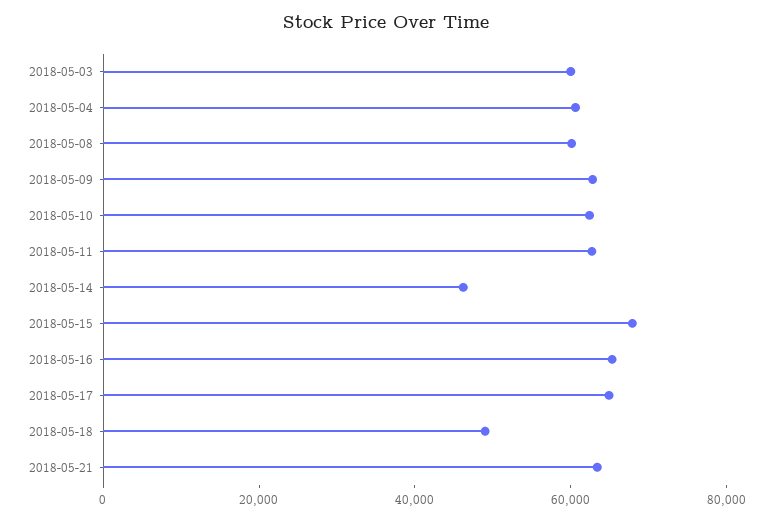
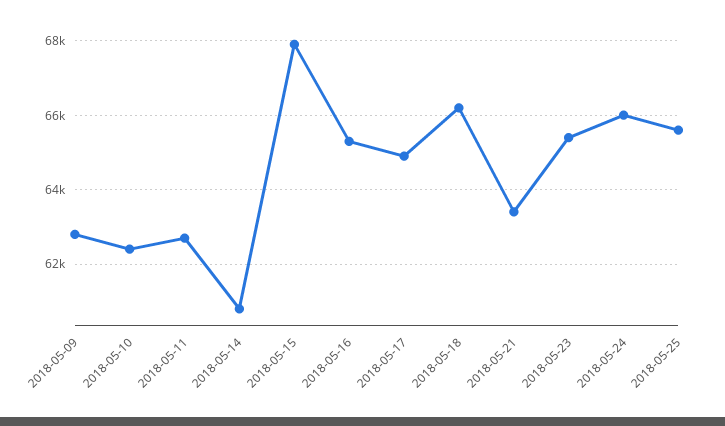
2018-05-03: 60000 -> none
2018-05-04: 60000 -> none
2018-05-08: 60000 -> none
2018-05-14: 45000 -> 60800
2018-05-18: 50000 -> 66200
2018-05-23: none -> 65400
2018-05-24: none -> 66000
2018-05-25: none -> 65600

